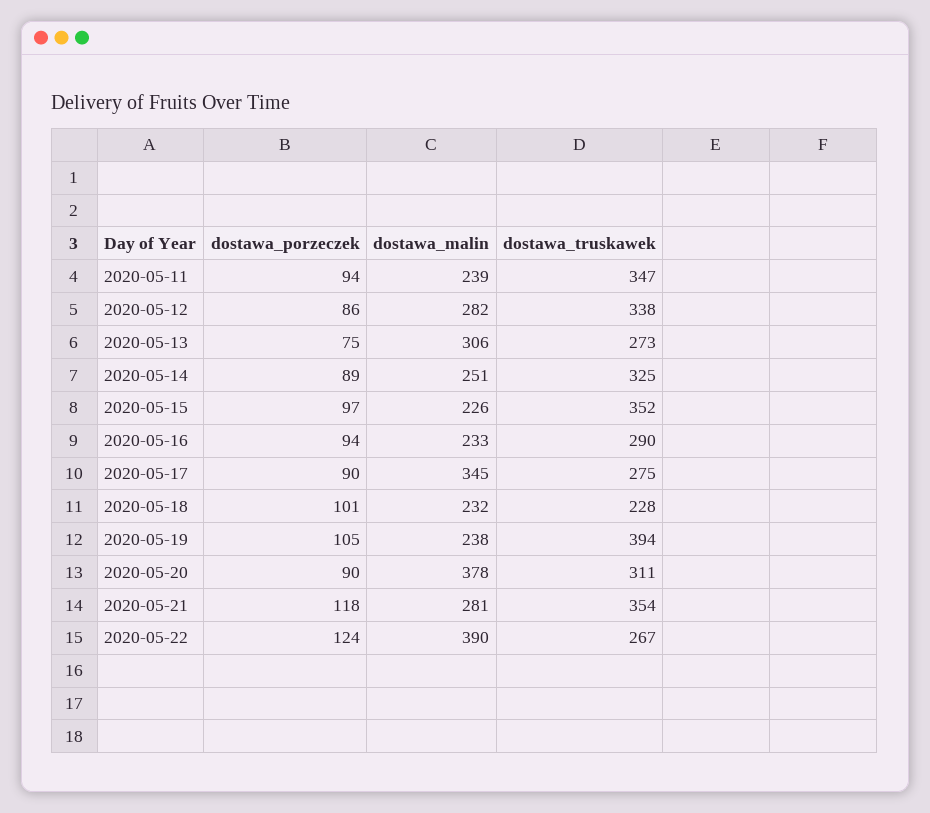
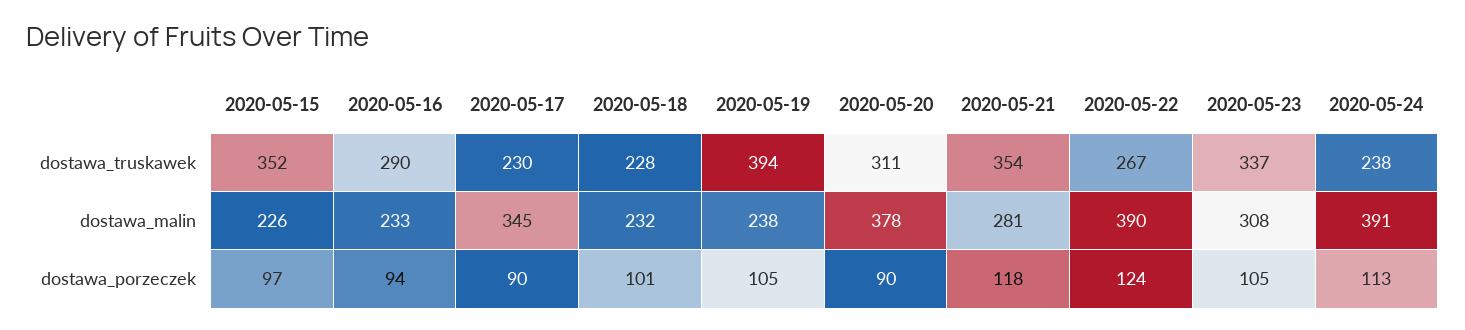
dostawa_porzeczek, 2020-05-11: 94 -> none
dostawa_malin, 2020-05-11: 239 -> none
dostawa_truskawek, 2020-05-11: 347 -> none
dostawa_porzeczek, 2020-05-12: 86 -> none
dostawa_malin, 2020-05-12: 282 -> none
dostawa_truskawek, 2020-05-12: 338 -> none
dostawa_porzeczek, 2020-05-13: 75 -> none
dostawa_malin, 2020-05-13: 306 -> none
dostawa_truskawek, 2020-05-13: 273 -> none
dostawa_porzeczek, 2020-05-14: 89 -> none
dostawa_malin, 2020-05-14: 251 -> none
dostawa_truskawek, 2020-05-14: 325 -> none
dostawa_truskawek, 2020-05-17: 275 -> 230
dostawa_truskawek, 2020-05-23: none -> 337
dostawa_truskawek, 2020-05-24: none -> 238
dostawa_malin, 2020-05-23: none -> 308
dostawa_malin, 2020-05-24: none -> 391
dostawa_porzeczek, 2020-05-23: none -> 105
dostawa_porzeczek, 2020-05-24: none -> 113

